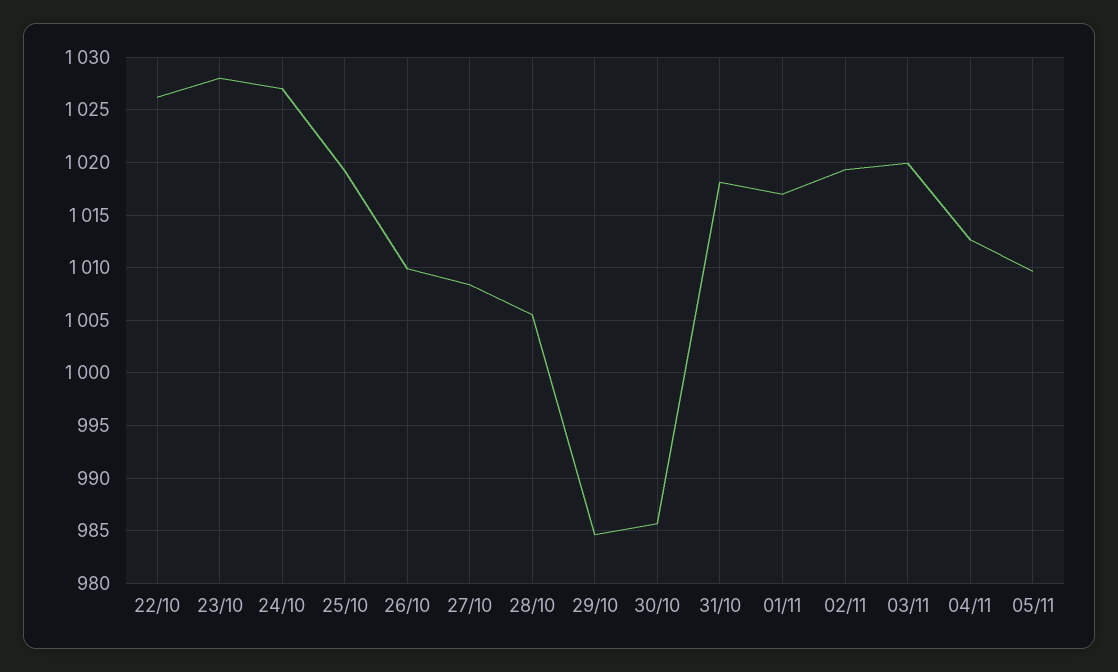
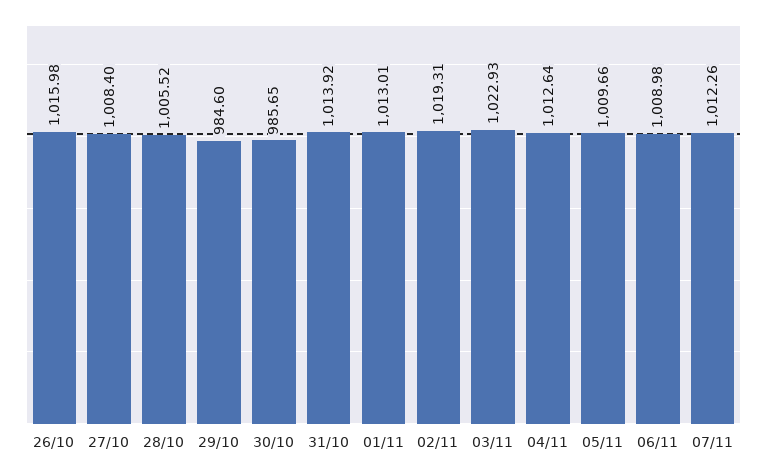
22/10: 1026 -> none
23/10: 1028 -> none
24/10: 1027 -> none
25/10: 1019 -> none
26/10: 1010 -> 1015.98
31/10: 1018 -> 1013.92
01/11: 1017 -> 1013.01
03/11: 1020 -> 1022.93
06/11: none -> 1008.98
07/11: none -> 1012.26

